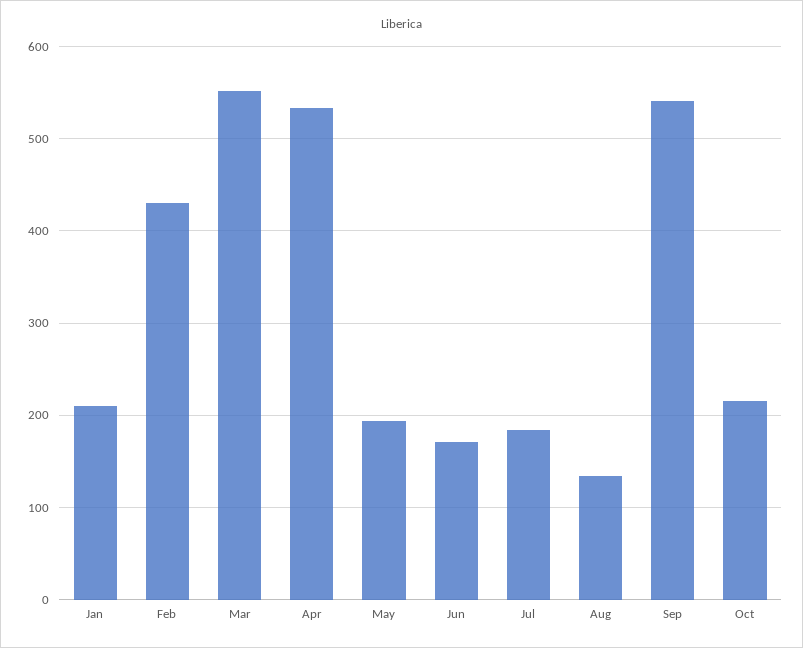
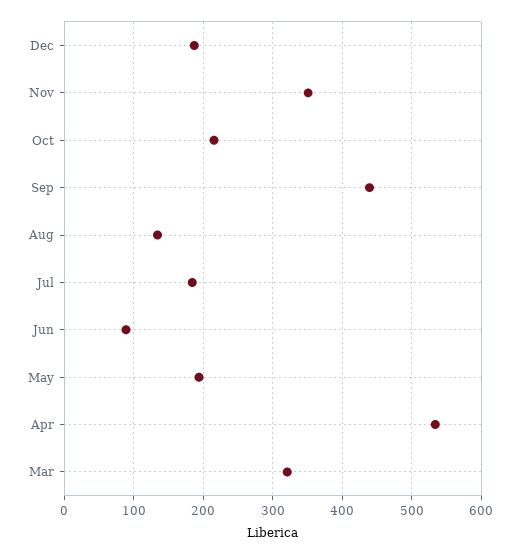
Jan: 210 -> none
Feb: 430 -> none
Mar: 550 -> 320
Jun: 170 -> 90
Sep: 540 -> 440
Dec: none -> 190
Nov: none -> 350

